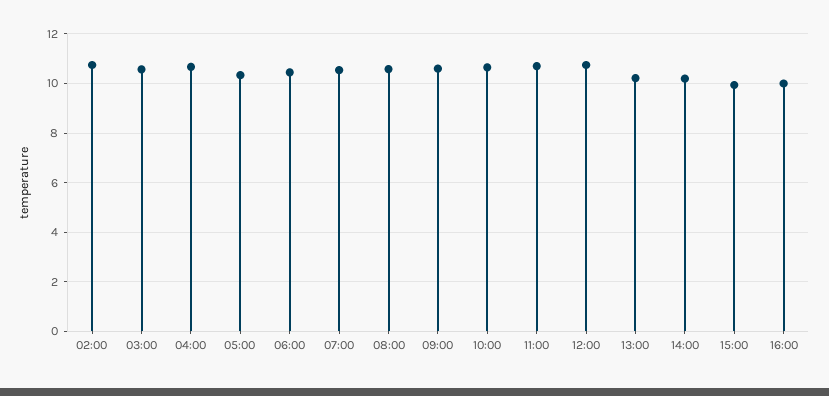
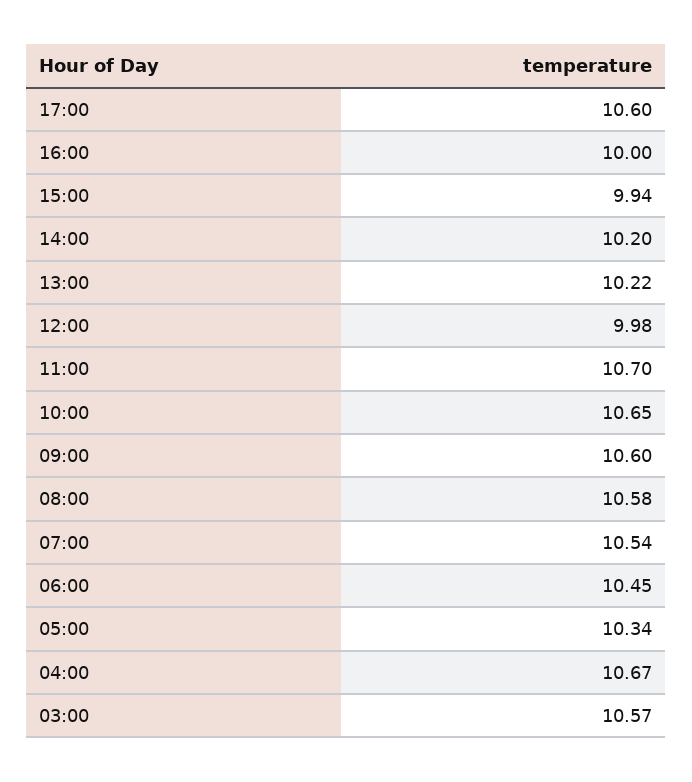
02:00: 10.75 -> none
12:00: 10.75 -> 9.98
17:00: none -> 10.6

